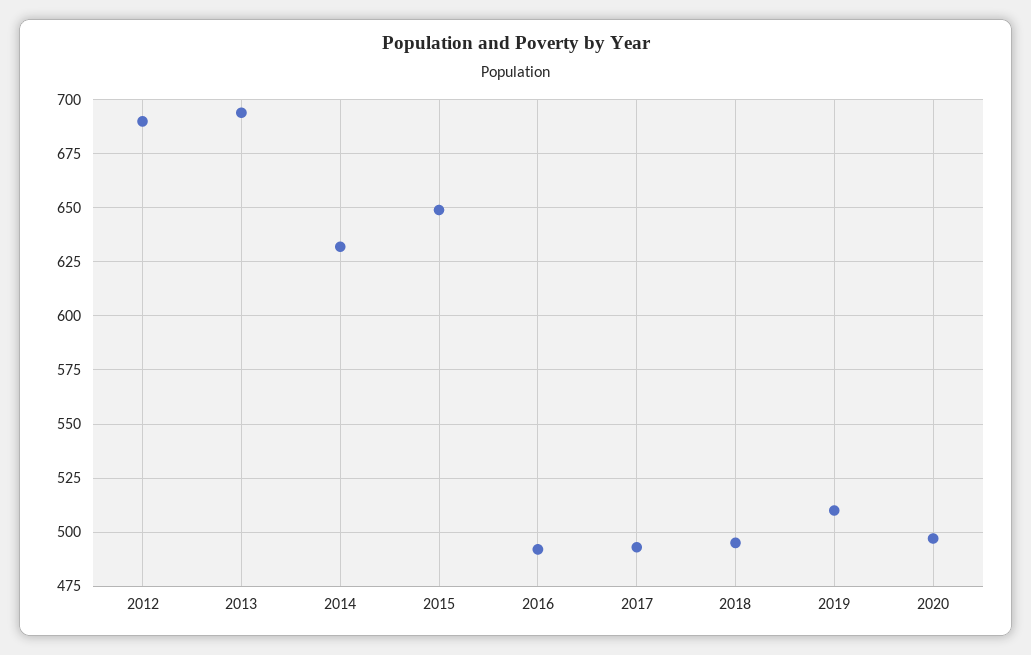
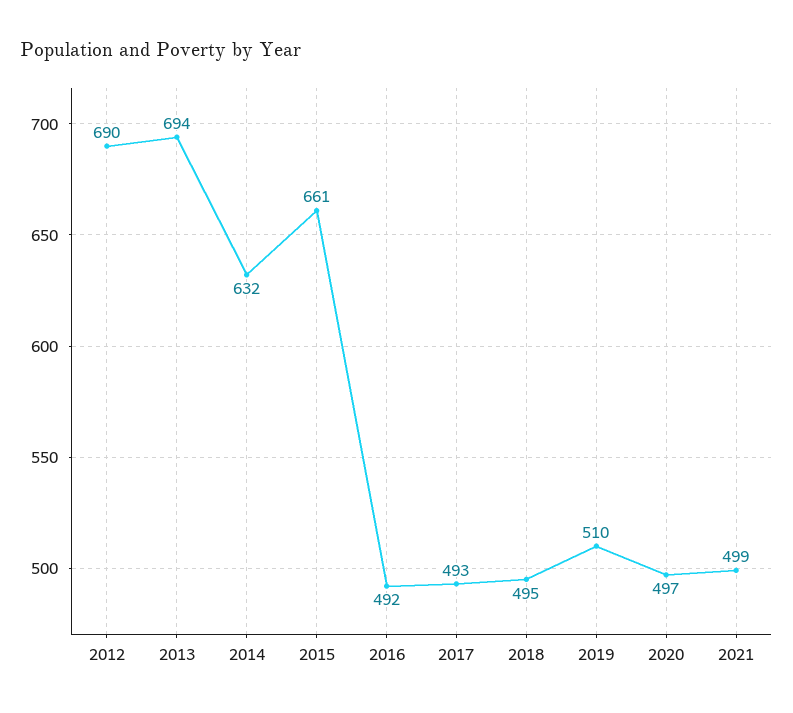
2015: 650 -> 661
2021: none -> 499

